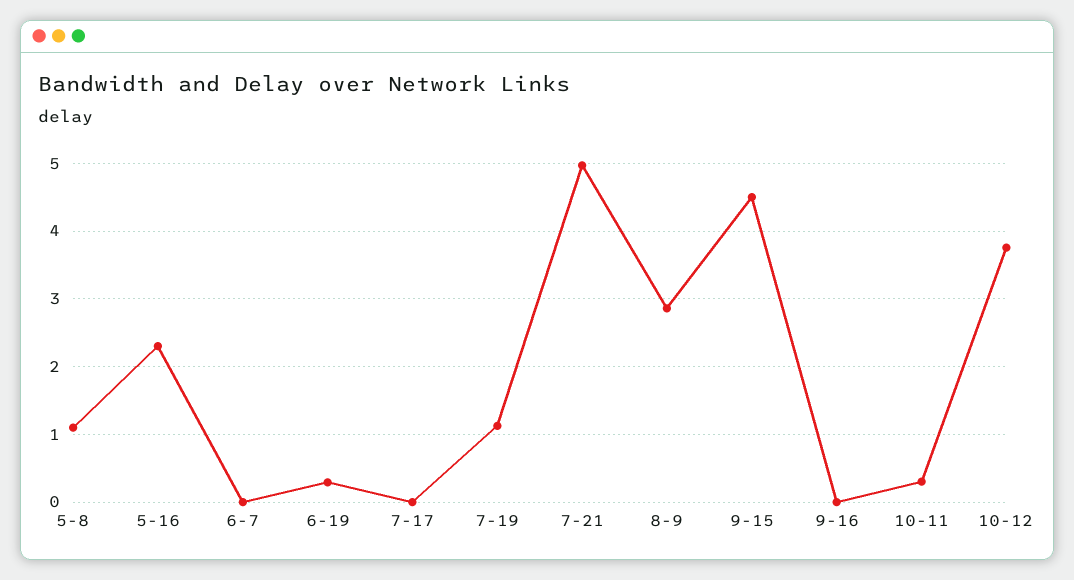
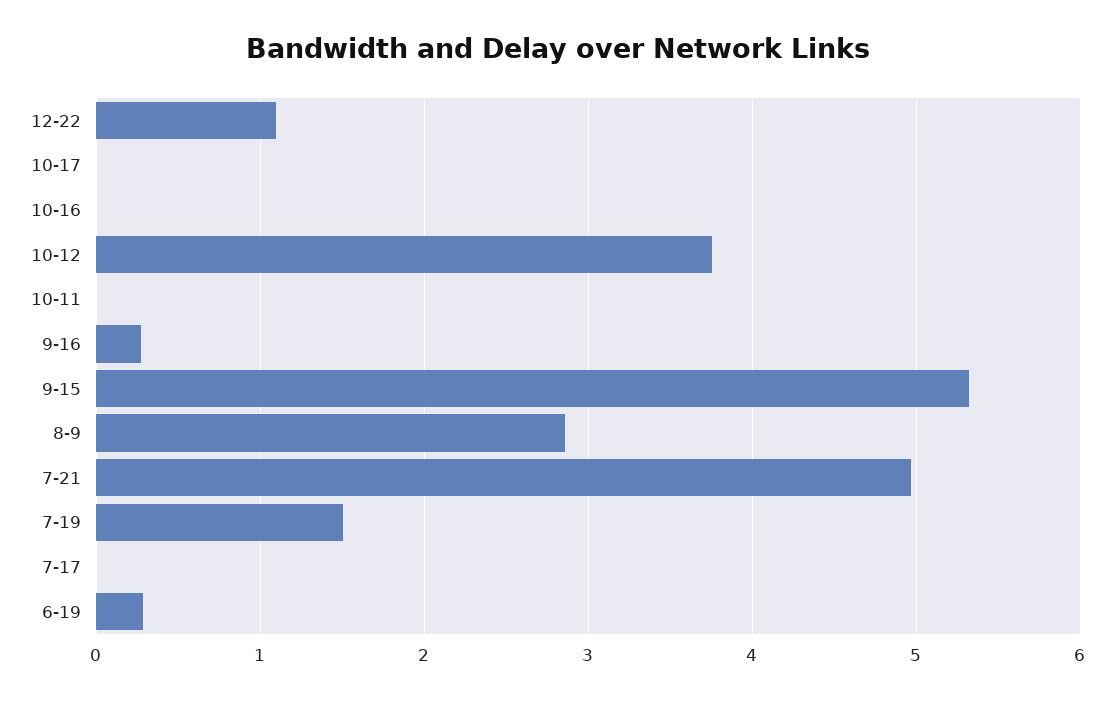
5-8: 1.1 -> none
5-16: 2.3 -> none
6-7: 0 -> none
7-19: 1.1 -> 1.5
9-15: 4.5 -> 5.3
9-16: 0 -> 0.3
10-11: 0.3 -> 0
12-22: none -> 1.1
10-17: none -> 0
10-16: none -> 0

